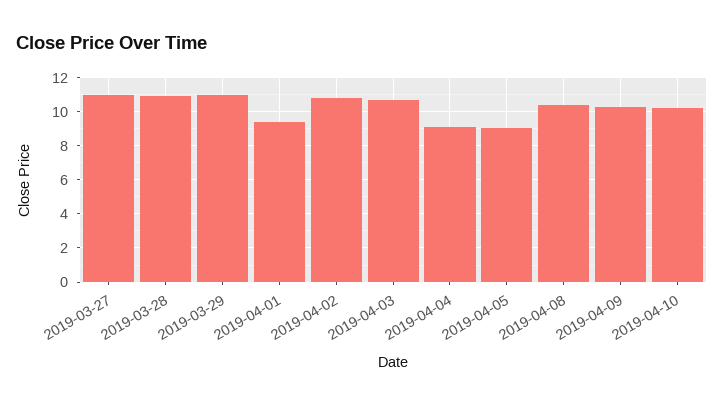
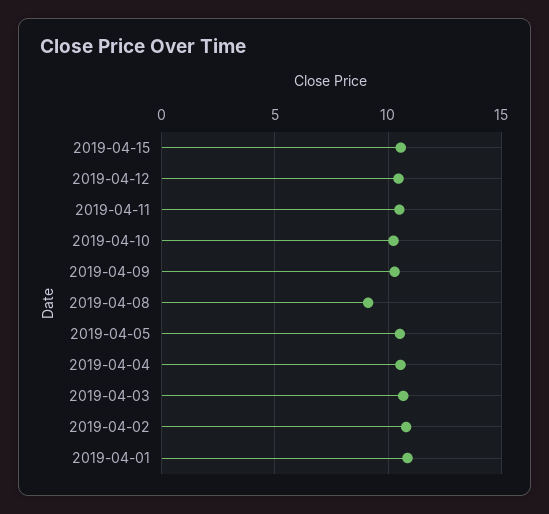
2019-03-27: 11 -> none
2019-03-28: 11 -> none
2019-03-29: 11 -> none
2019-04-01: 9.5 -> 11
2019-04-04: 9 -> 10.5
2019-04-05: 9 -> 10.5
2019-04-08: 10.5 -> 9
2019-04-15: none -> 10.5
2019-04-12: none -> 10.5
2019-04-11: none -> 10.5

